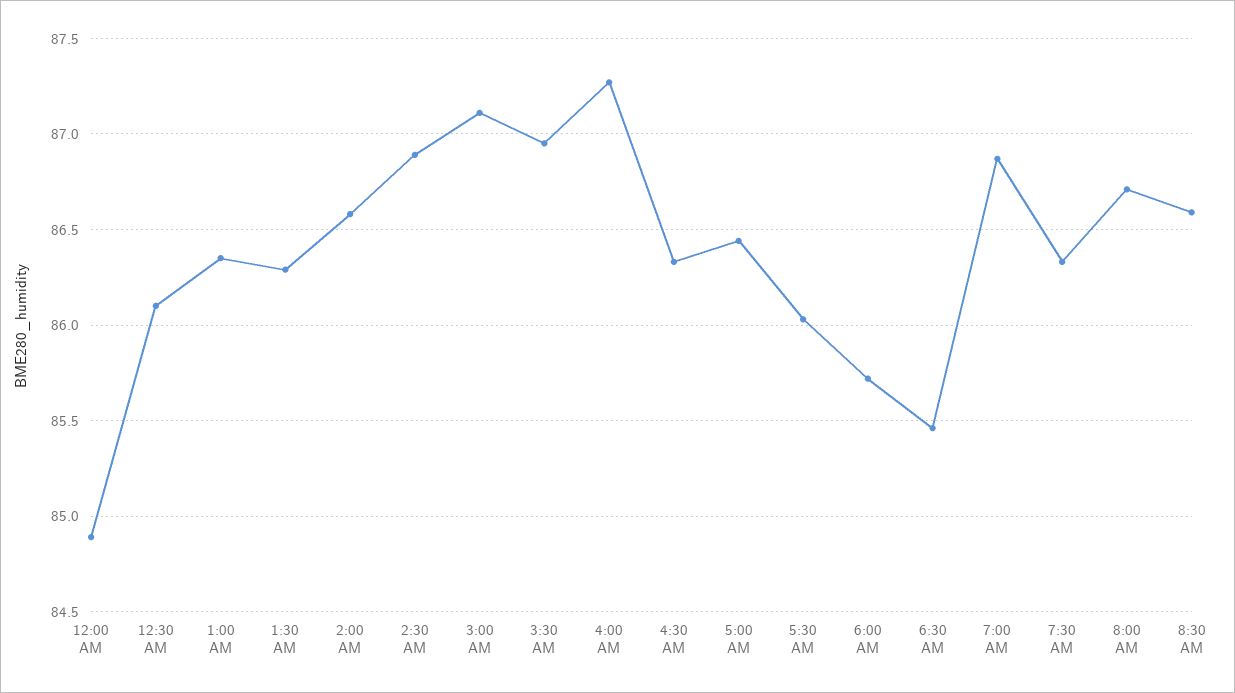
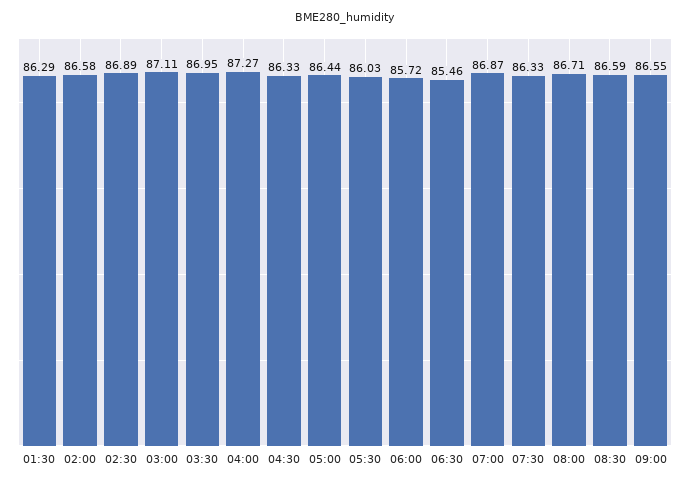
12:00 AM: 84.9 -> none
12:30 AM: 86.1 -> none
1:00 AM: 86.35 -> none
09:00: none -> 86.55

